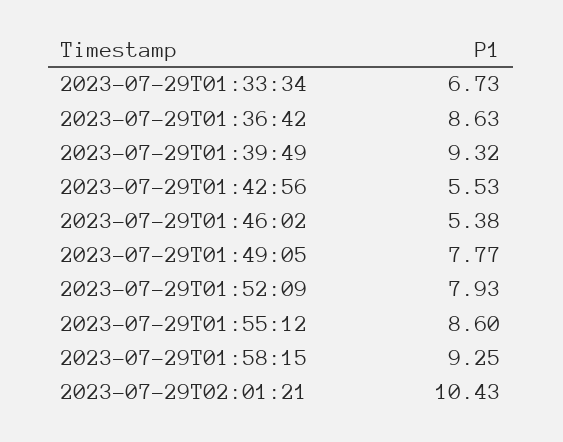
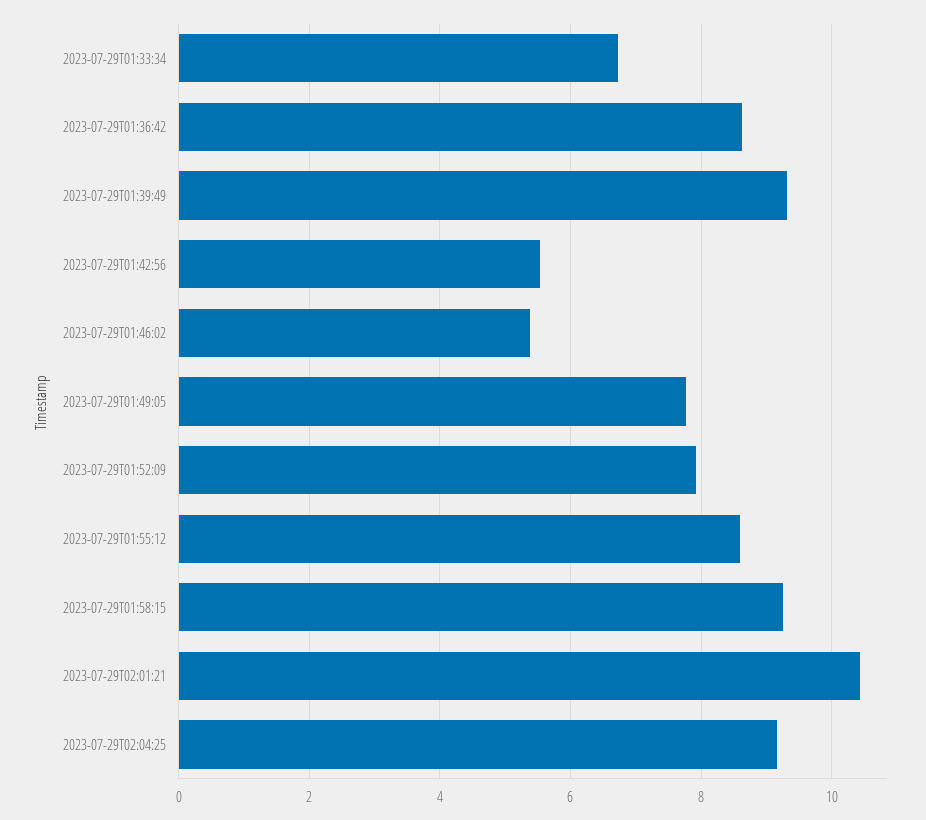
2023-07-29T02:04:25: none -> 9.2

